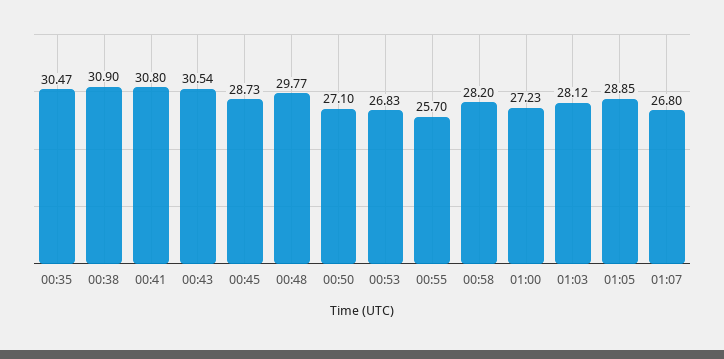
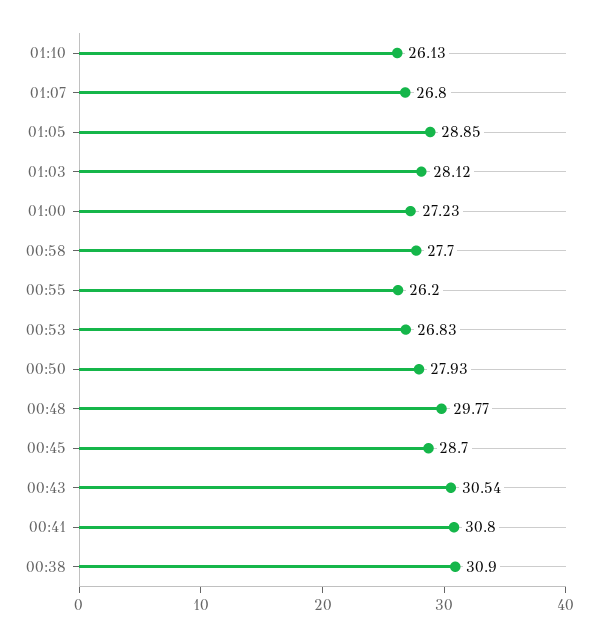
00:35: 30.47 -> none
00:45: 28.73 -> 28.7
00:50: 27.1 -> 27.93
00:55: 25.7 -> 26.2
00:58: 28.2 -> 27.7
01:10: none -> 26.13

